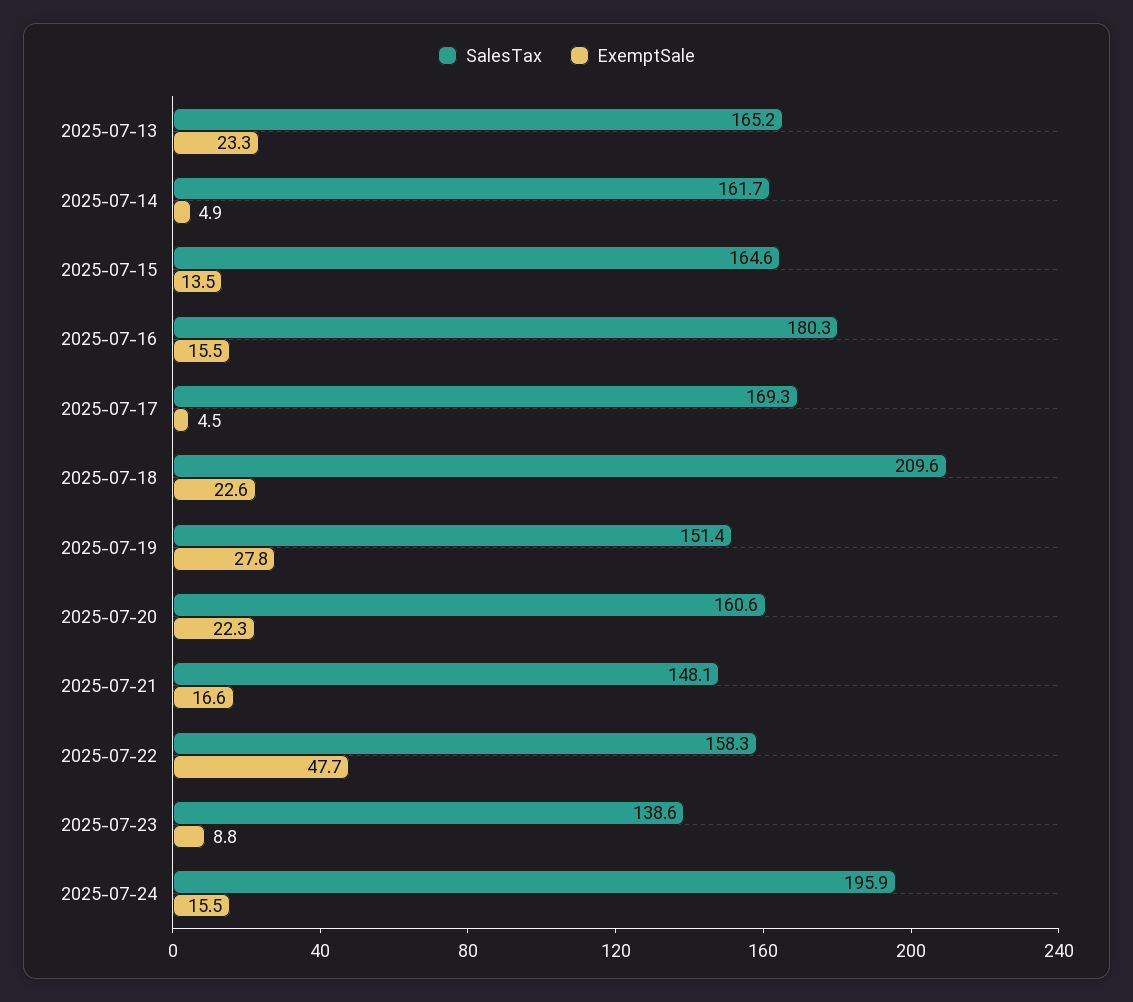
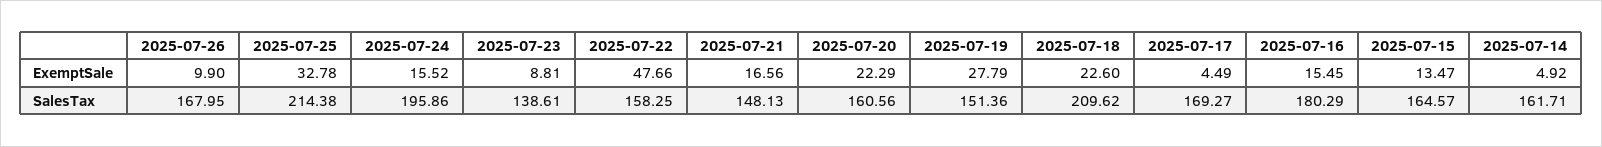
SalesTax, 2025-07-13: 165.2 -> none
ExemptSale, 2025-07-13: 23.3 -> none
ExemptSale, 2025-07-26: none -> 9.9
ExemptSale, 2025-07-25: none -> 32.78
SalesTax, 2025-07-26: none -> 167.95
SalesTax, 2025-07-25: none -> 214.38

